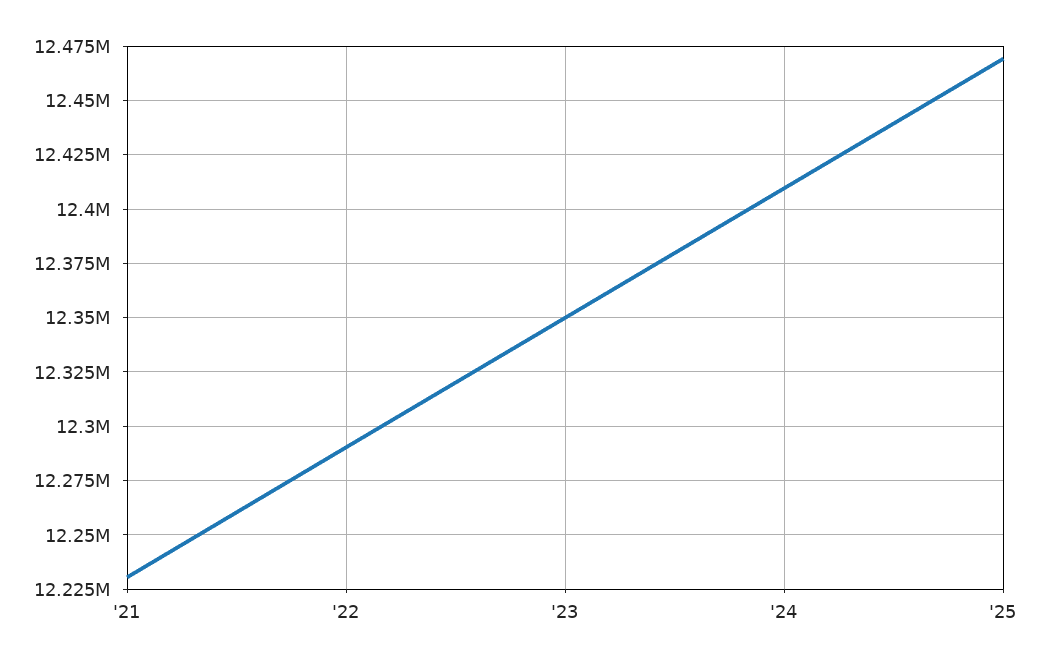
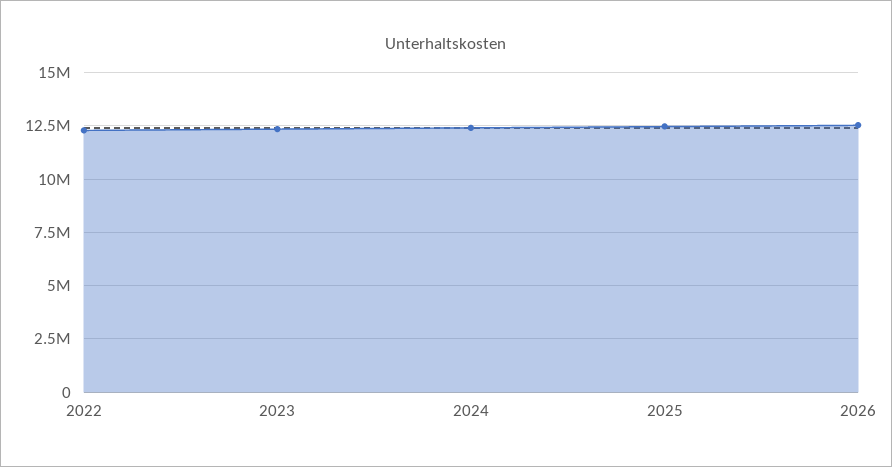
'21: 12230000 -> none
2026: none -> 12500000

